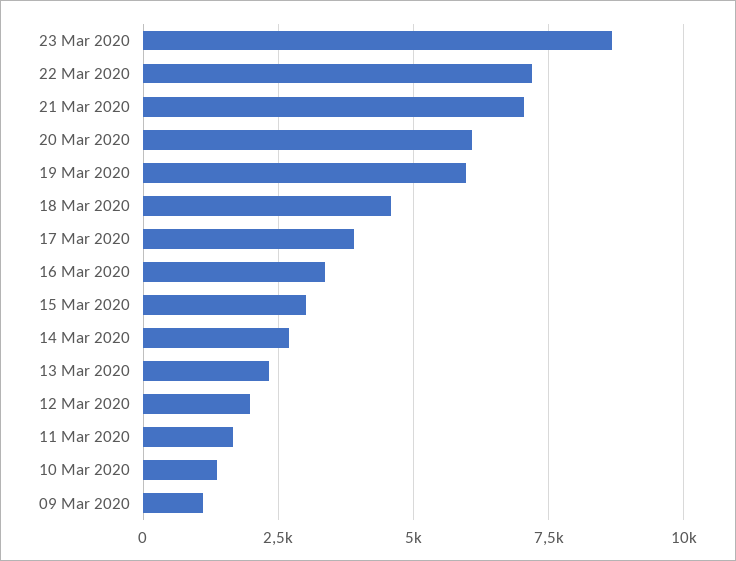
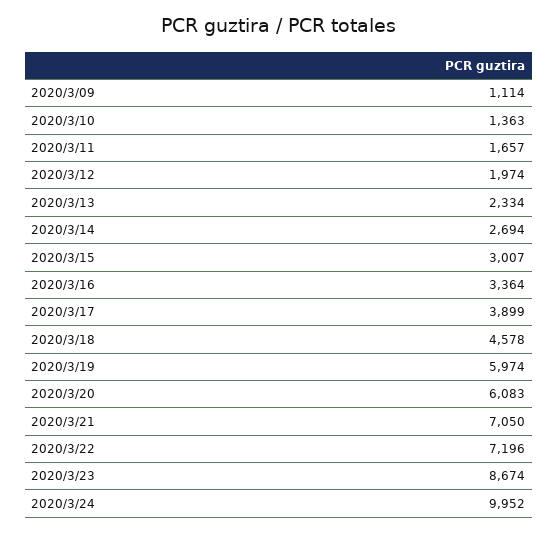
2020/3/24: none -> 9952

